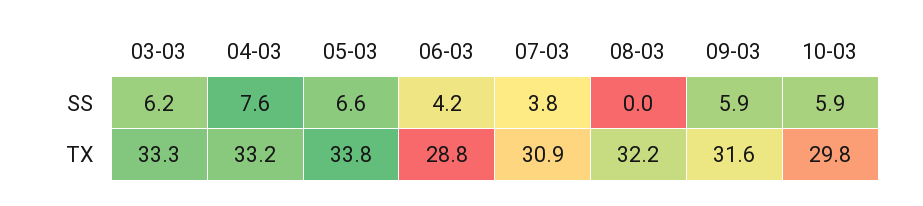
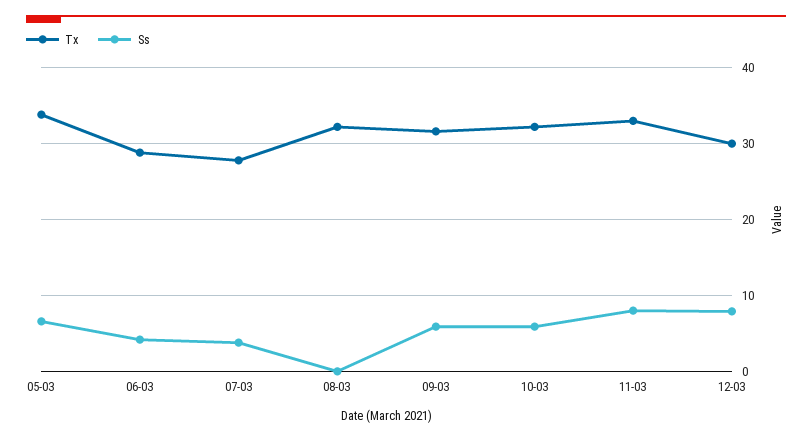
SS, 03-03: 6.2 -> none
SS, 04-03: 7.6 -> none
TX, 03-03: 33.3 -> none
TX, 04-03: 33.2 -> none
TX, 07-03: 30.9 -> 28
TX, 10-03: 29.8 -> 32
TX, 11-03: none -> 33
SS, 11-03: none -> 8
TX, 12-03: none -> 30
SS, 12-03: none -> 8

